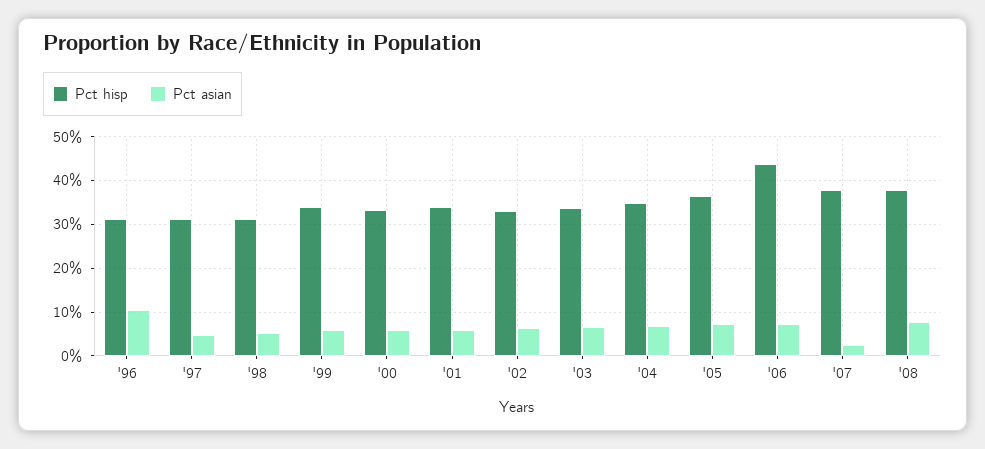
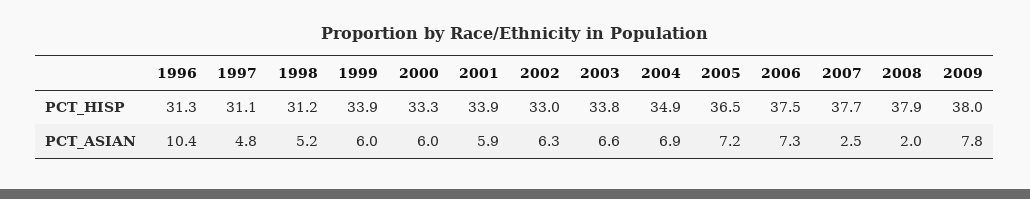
Pct hisp, '06: 44 -> 37.5
Pct asian, '08: 8 -> 2
Pct hisp, 2009: none -> 38
Pct asian, 2009: none -> 7.8

